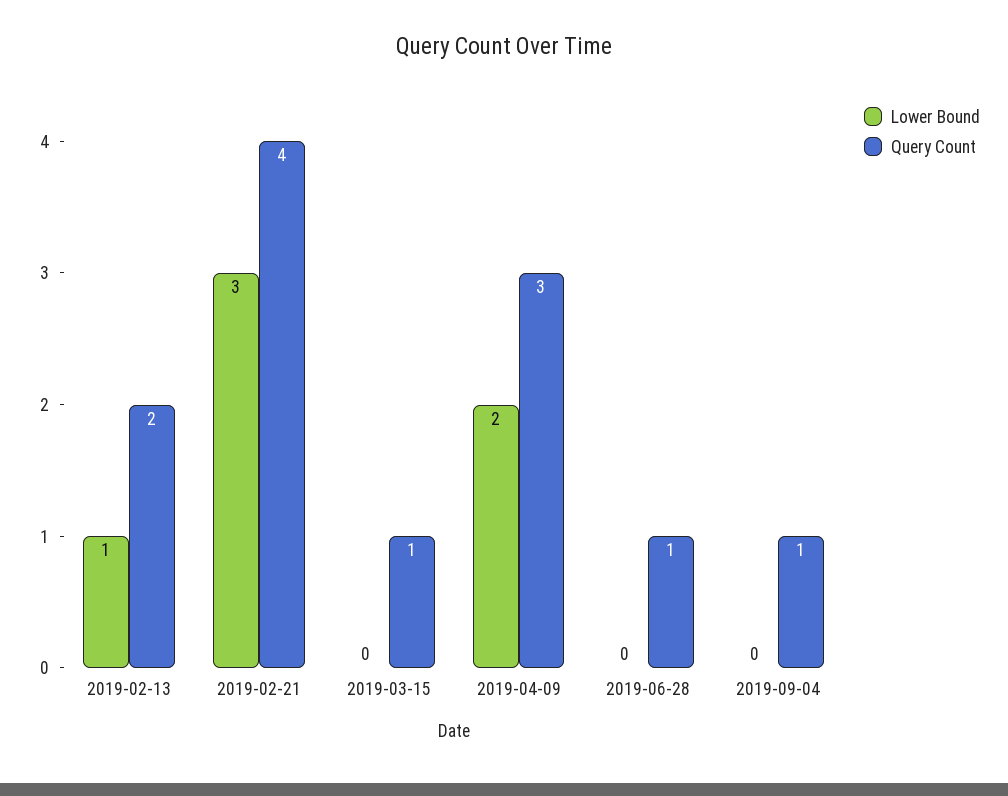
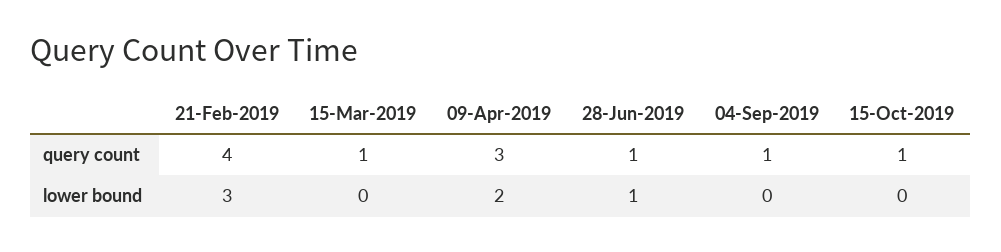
Lower Bound, 2019-02-13: 1 -> none
Query Count, 2019-02-13: 2 -> none
Lower Bound, 2019-06-28: 0 -> 1
Query Count, 15-Oct-2019: none -> 1
Lower Bound, 15-Oct-2019: none -> 0

